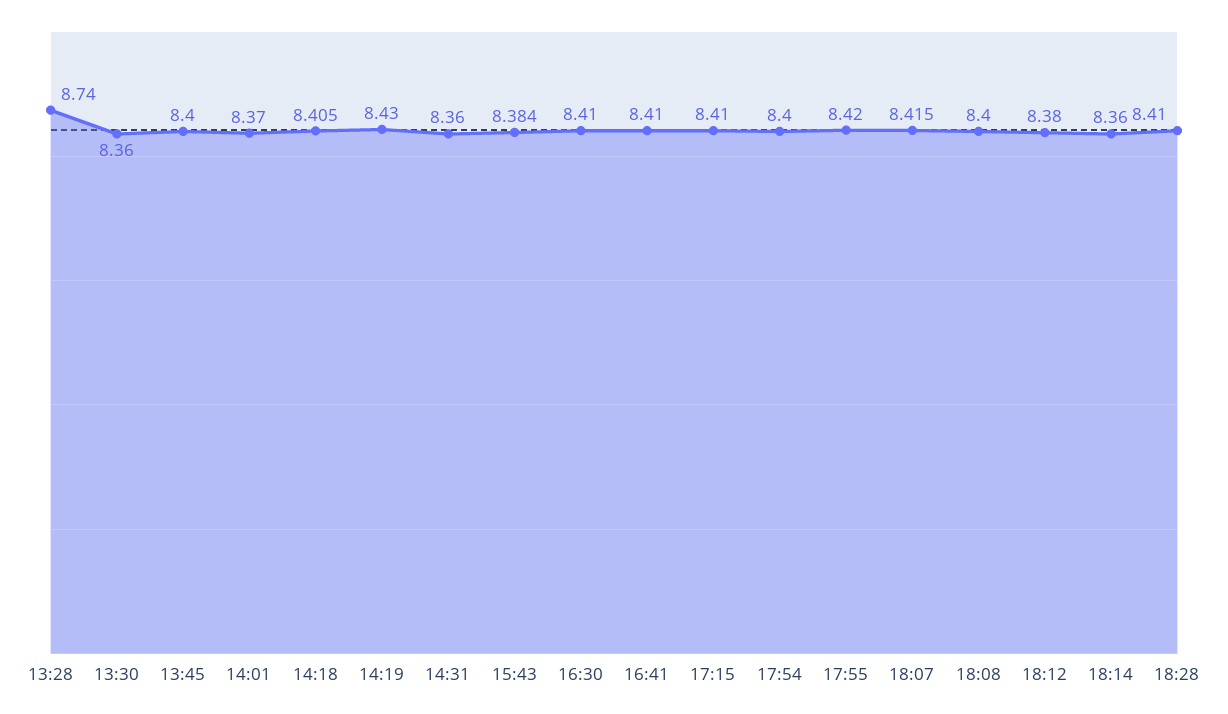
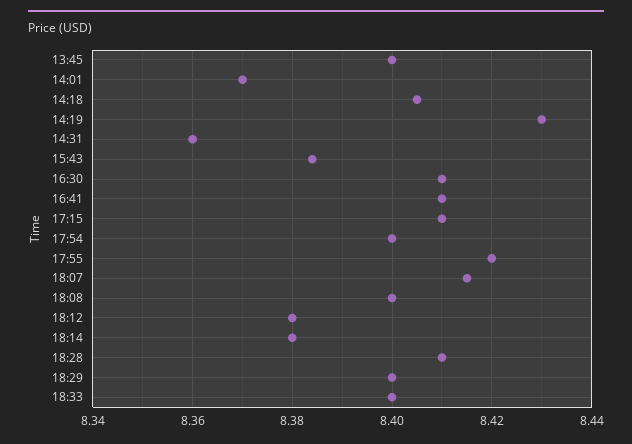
13:28: 8.74 -> none
13:30: 8.36 -> none
18:14: 8.36 -> 8.38
18:29: none -> 8.4
18:33: none -> 8.4

